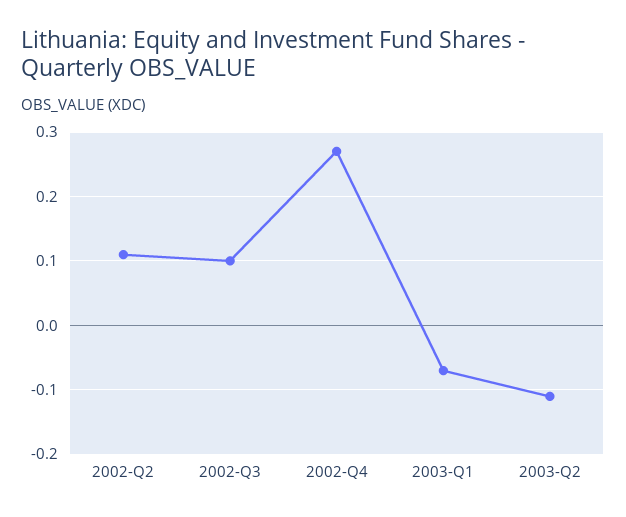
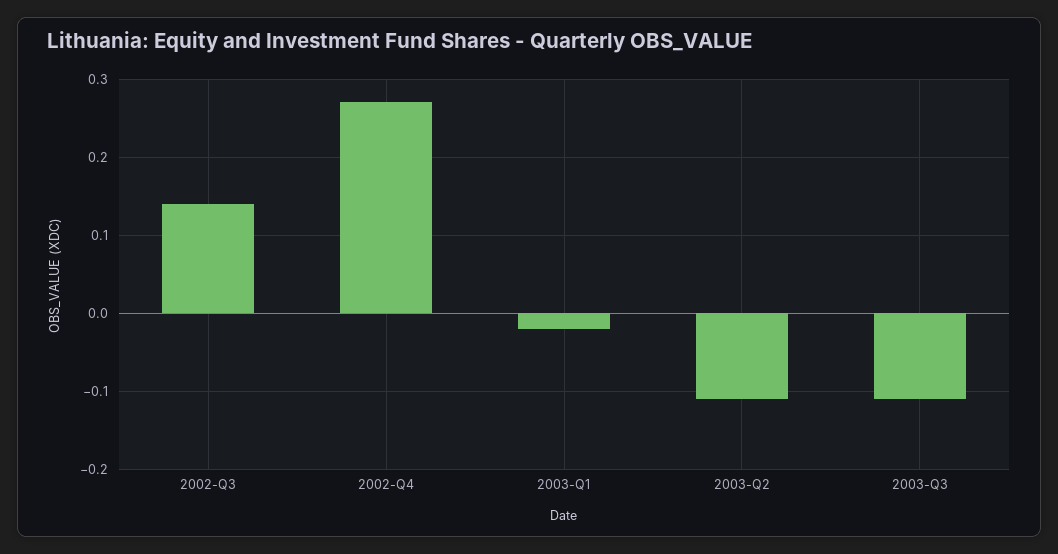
2002-Q2: 0.11 -> none
2002-Q3: 0.1 -> 0.14
2003-Q1: -0.07 -> -0.02
2003-Q3: none -> -0.11

